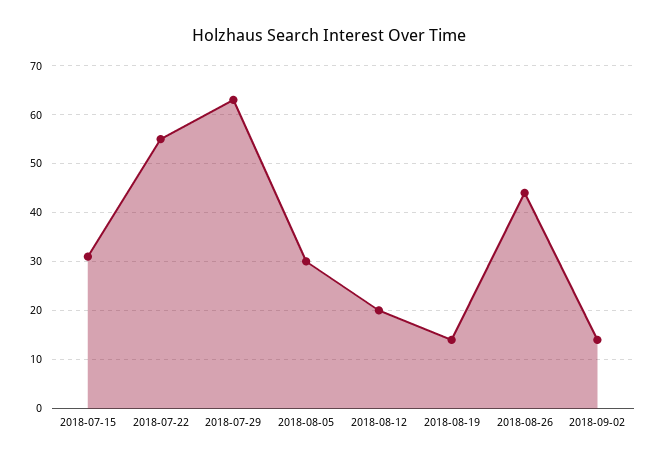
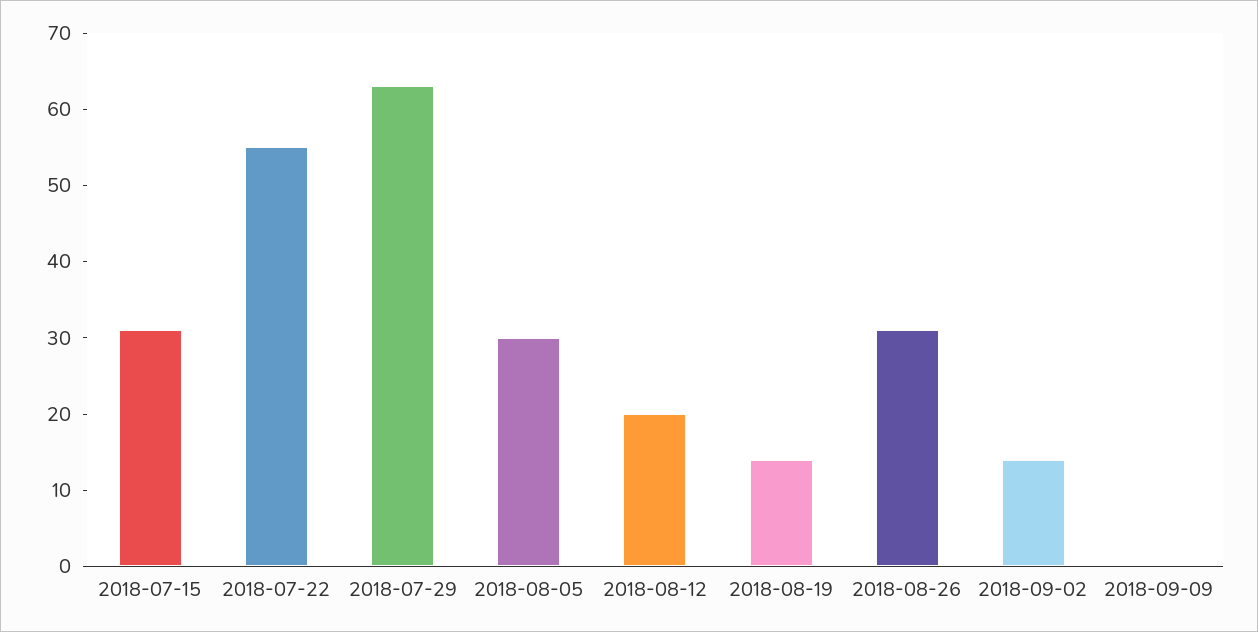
2018-08-26: 45 -> 30
2018-09-09: none -> 0

